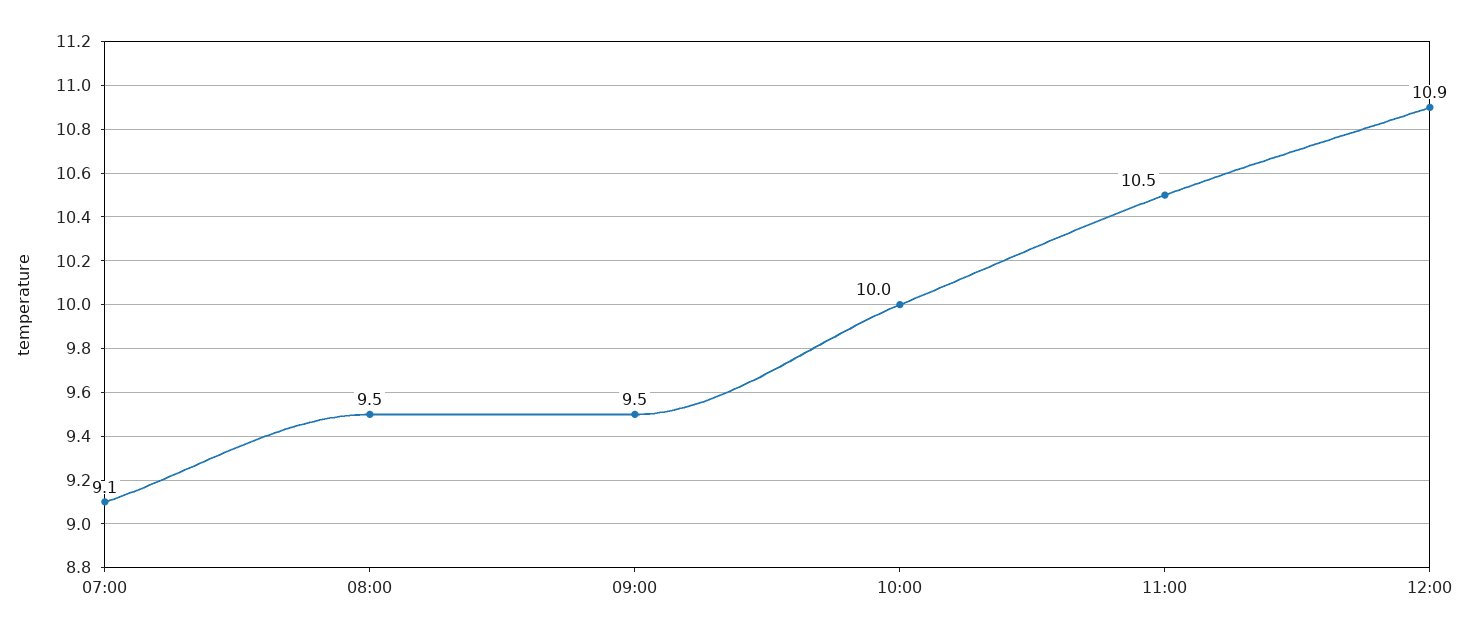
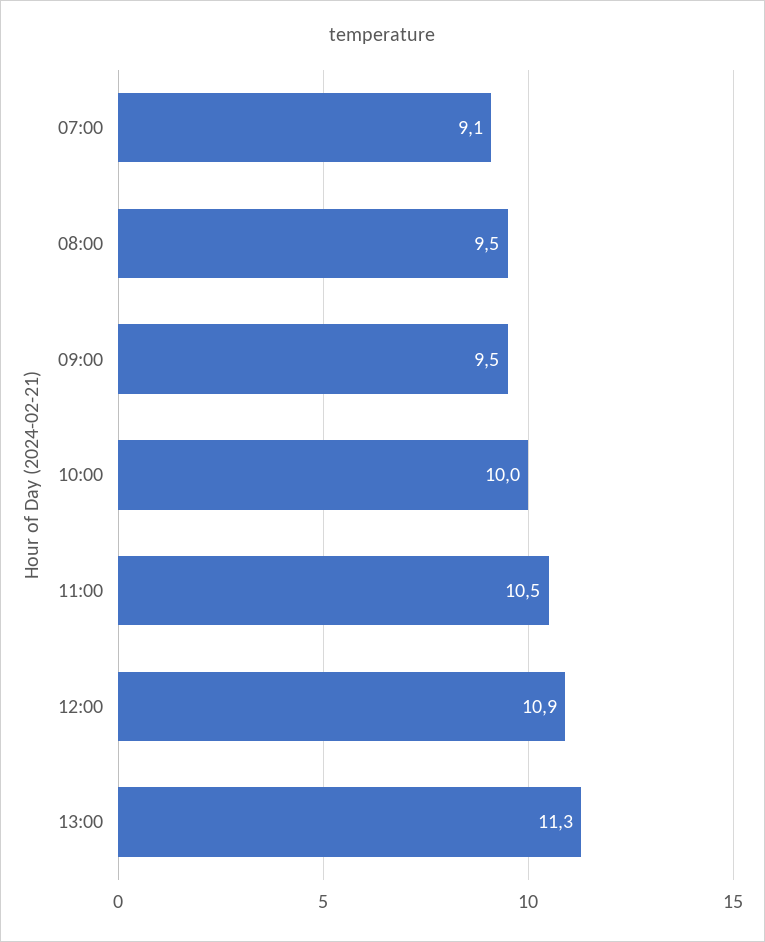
13:00: none -> 11.3

